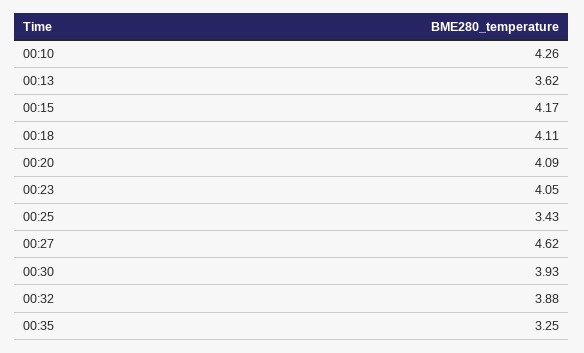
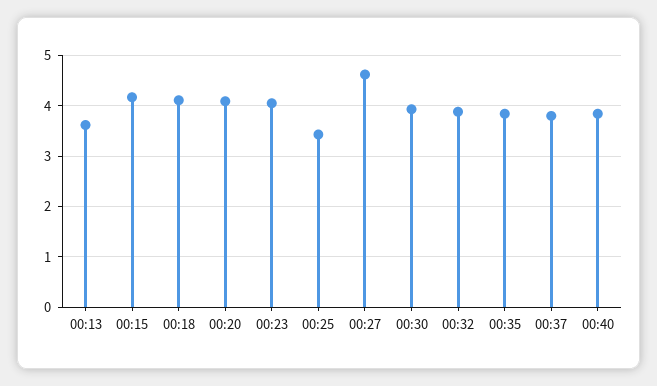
00:10: 4.26 -> none
00:35: 3.25 -> 3.8
00:37: none -> 3.8
00:40: none -> 3.8

